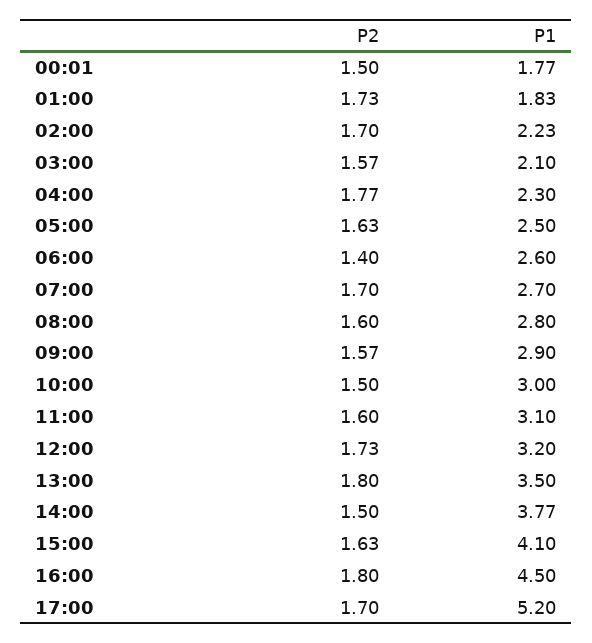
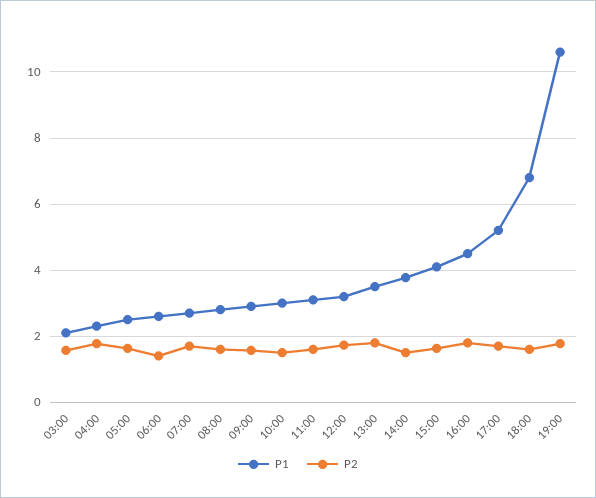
P2, 00:01: 1.5 -> none
P1, 00:01: 1.77 -> none
P2, 01:00: 1.73 -> none
P1, 01:00: 1.83 -> none
P2, 02:00: 1.7 -> none
P1, 02:00: 2.23 -> none
P1, 18:00: none -> 6.8
P2, 18:00: none -> 1.6
P1, 19:00: none -> 10.6
P2, 19:00: none -> 1.8

